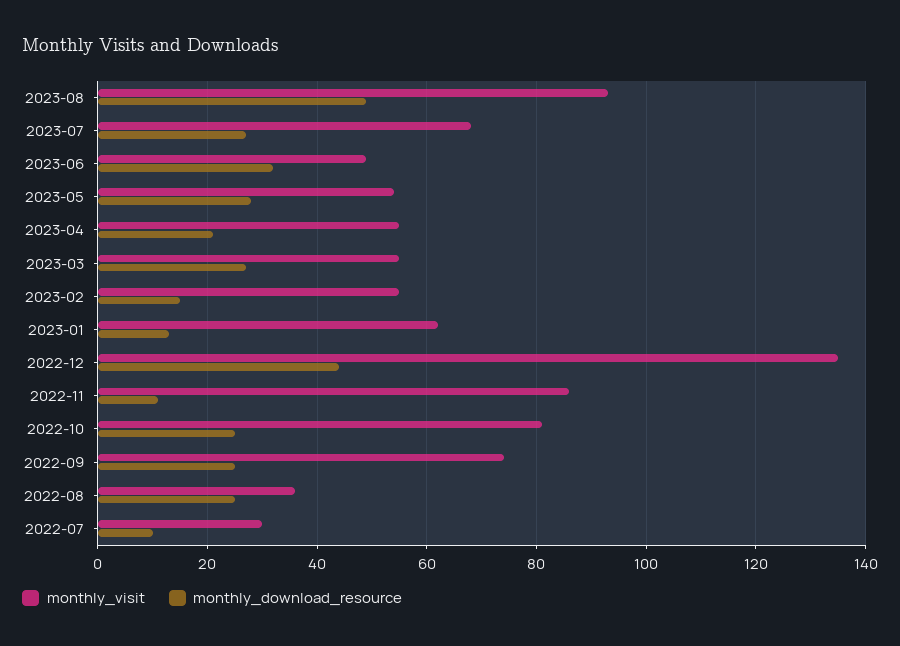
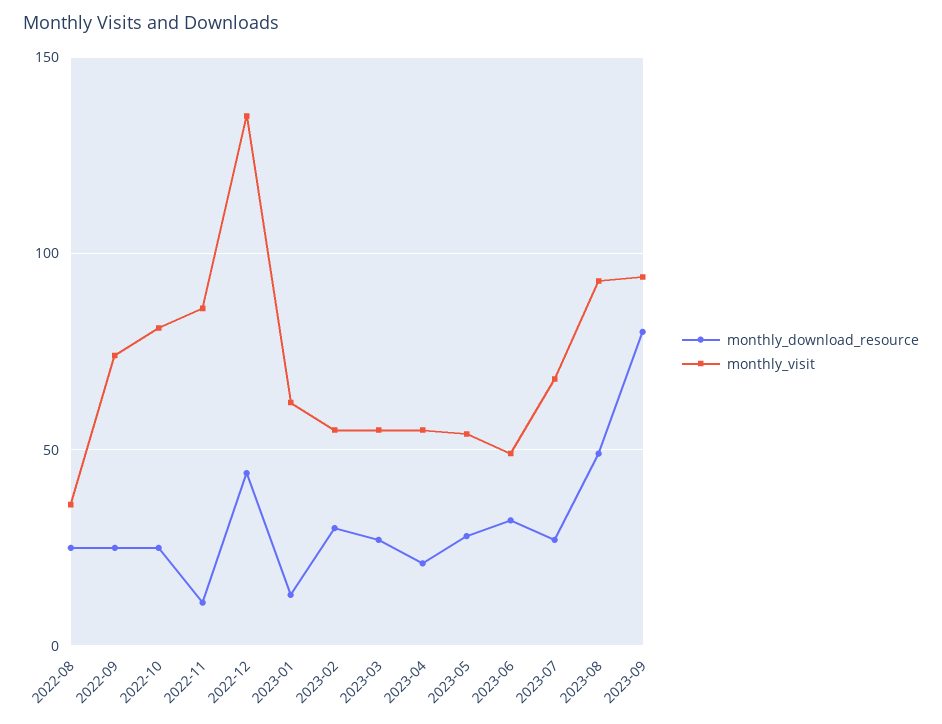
monthly_download_resource, 2023-02: 15 -> 30
monthly_visit, 2022-07: 30 -> none
monthly_download_resource, 2022-07: 10 -> none
monthly_download_resource, 2023-09: none -> 80
monthly_visit, 2023-09: none -> 95

